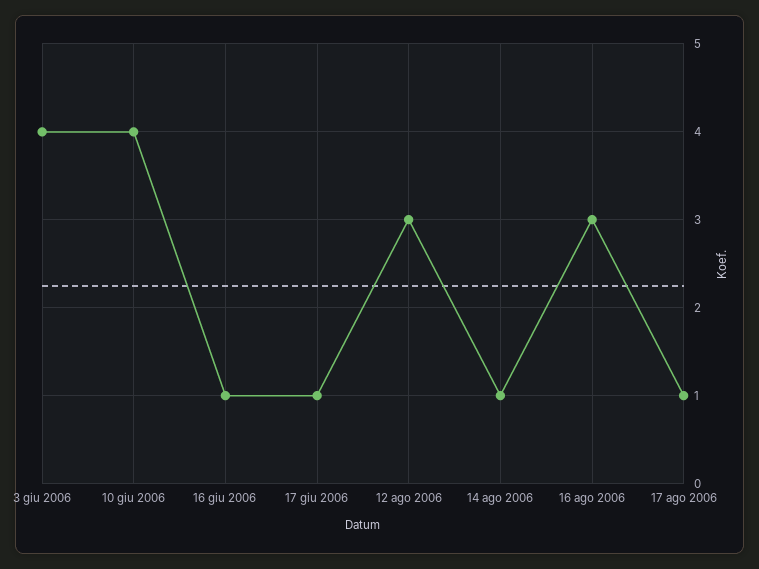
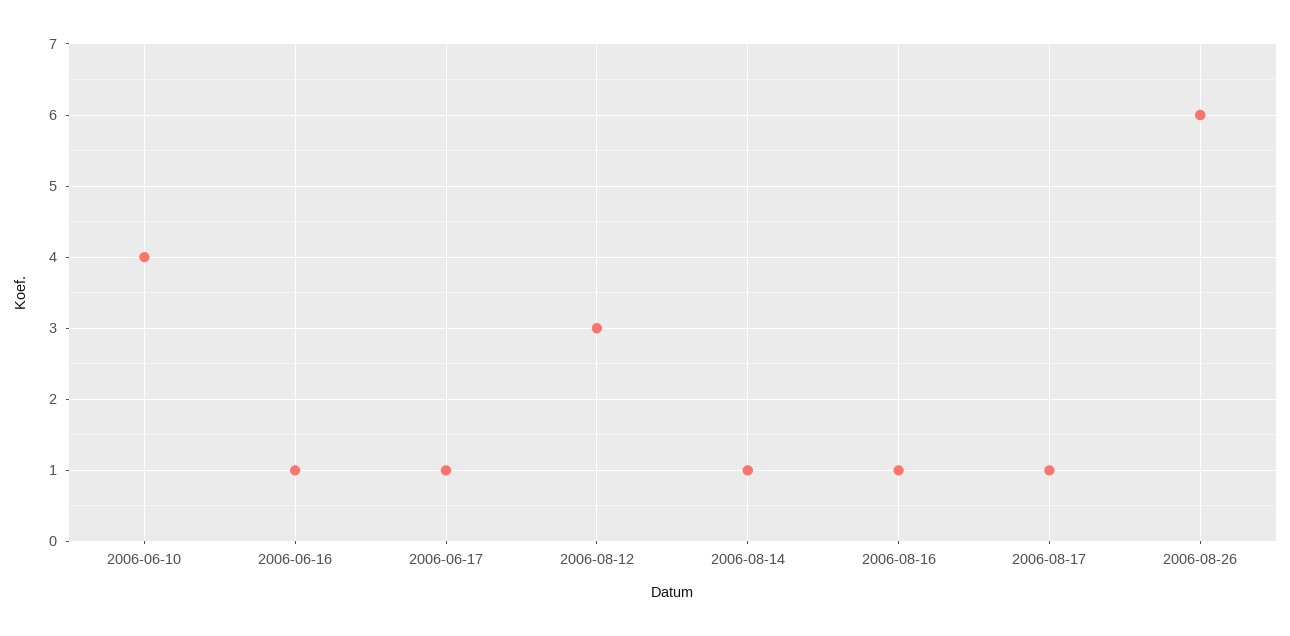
3 giu 2006: 4 -> none
16 ago 2006: 3 -> 1
2006-08-26: none -> 6

